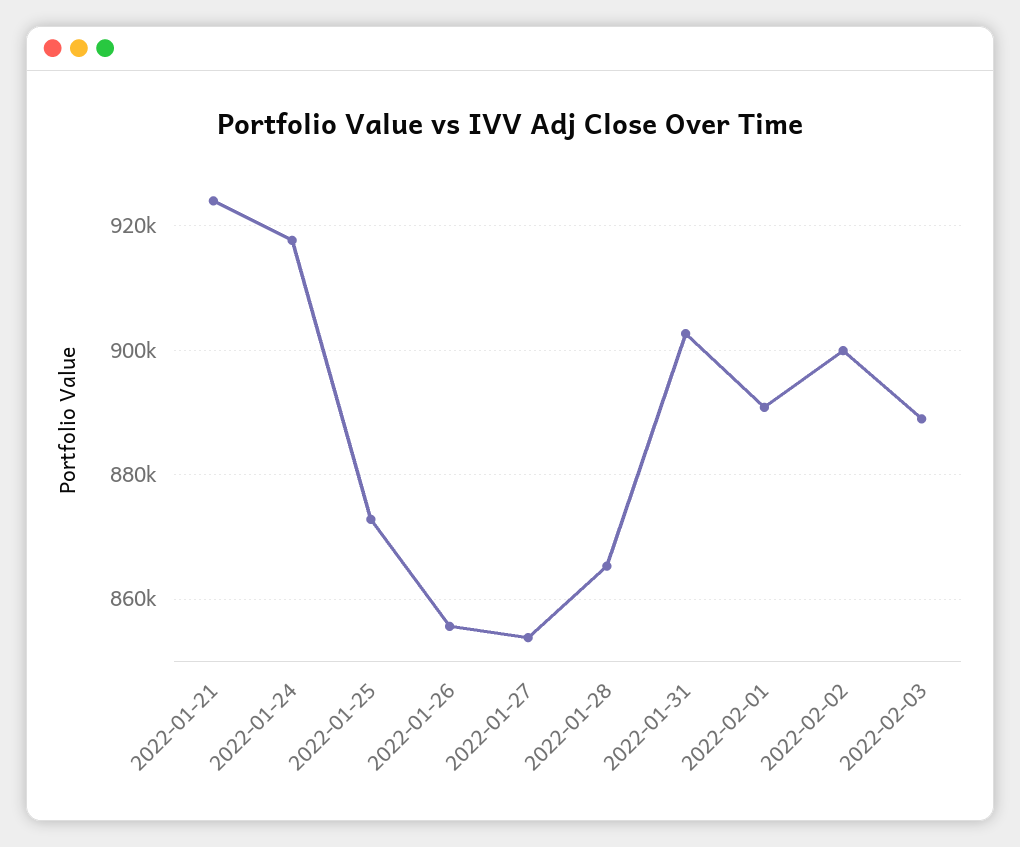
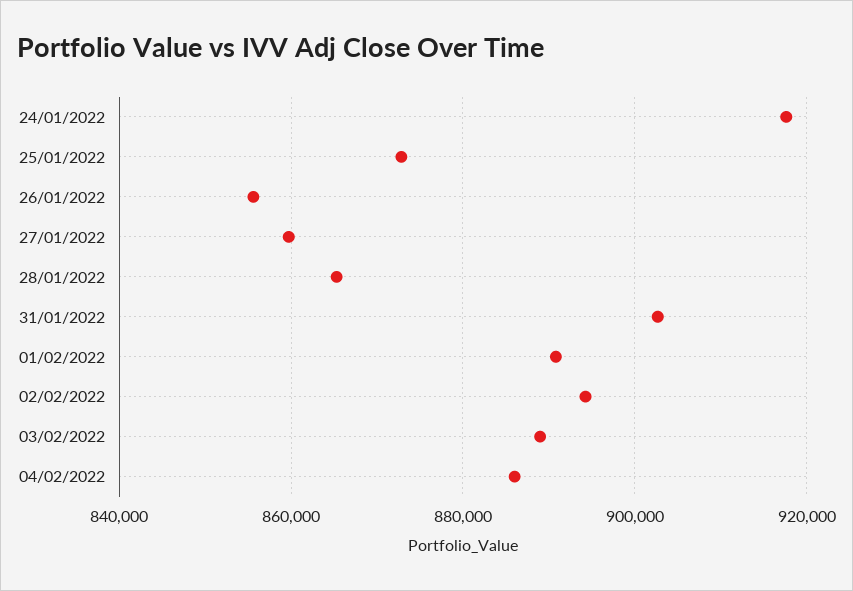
2022-01-21: 924000 -> none
2022-01-27: 854000 -> 860000
2022-02-02: 900000 -> 894000
04/02/2022: none -> 886000

